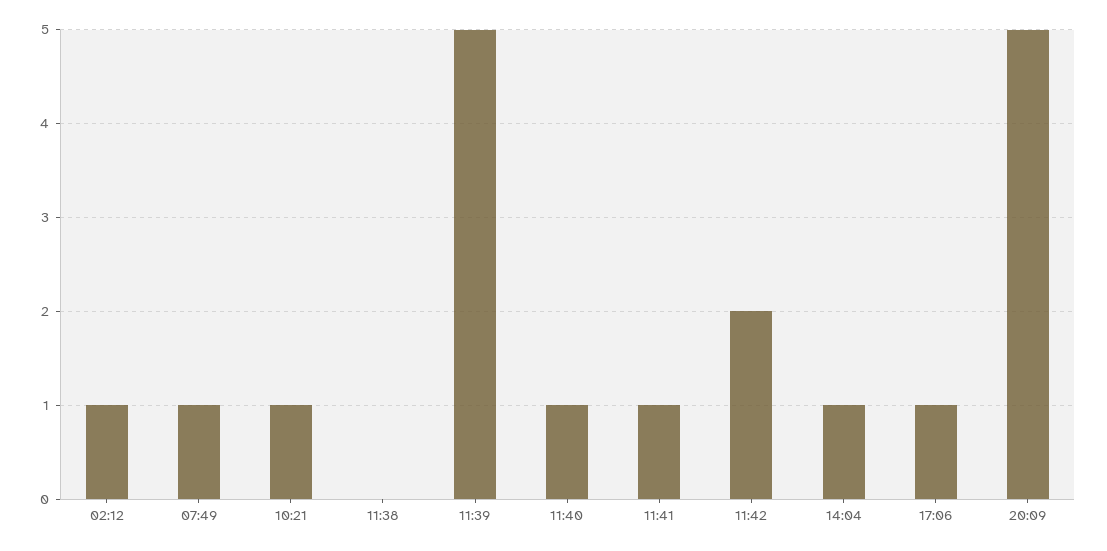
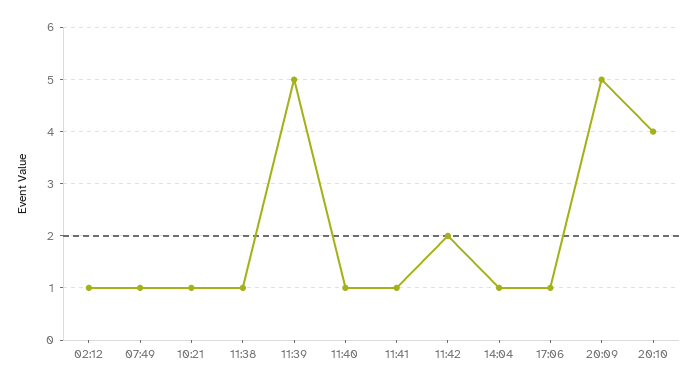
11:38: 0 -> 1
20:10: none -> 4

